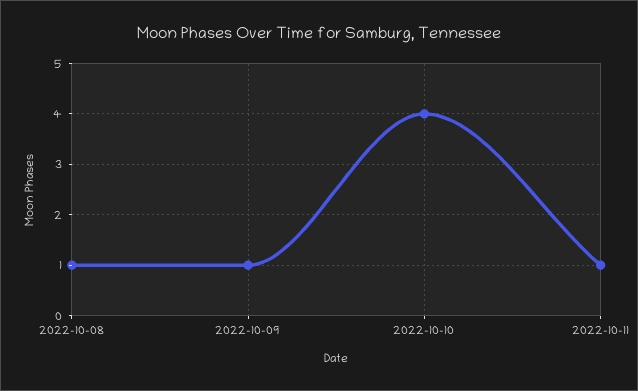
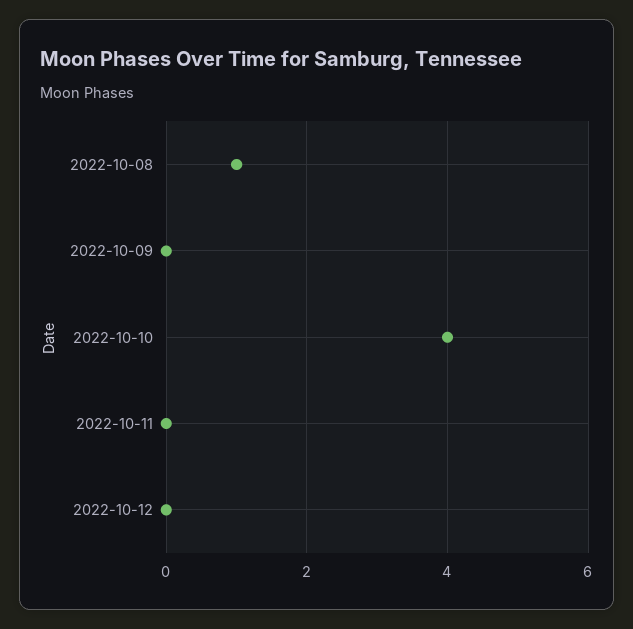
2022-10-09: 1 -> 0
2022-10-11: 1 -> 0
2022-10-12: none -> 0

